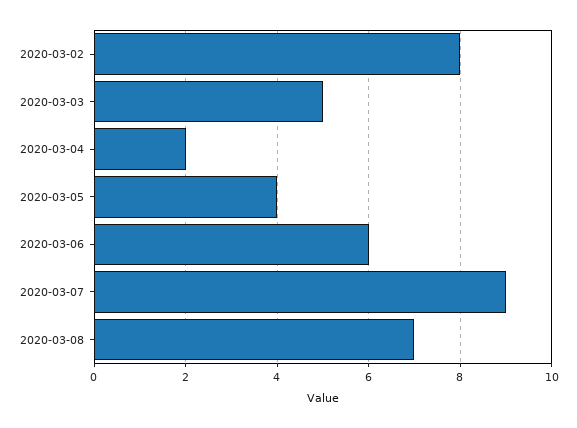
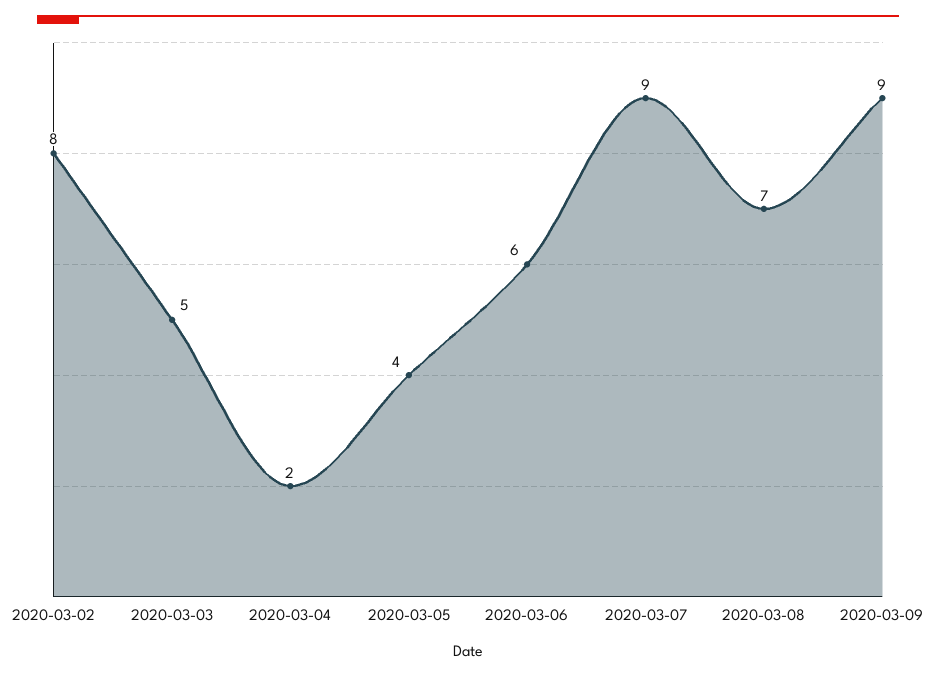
2020-03-09: none -> 9

